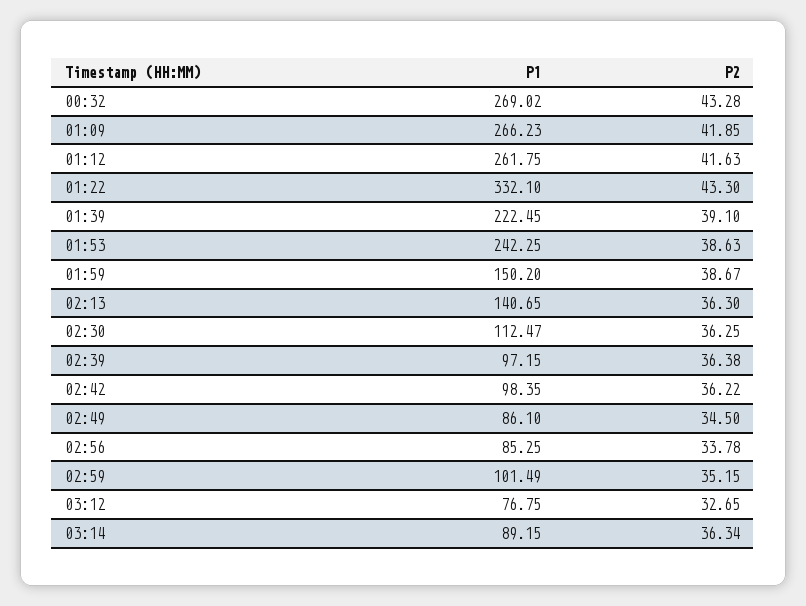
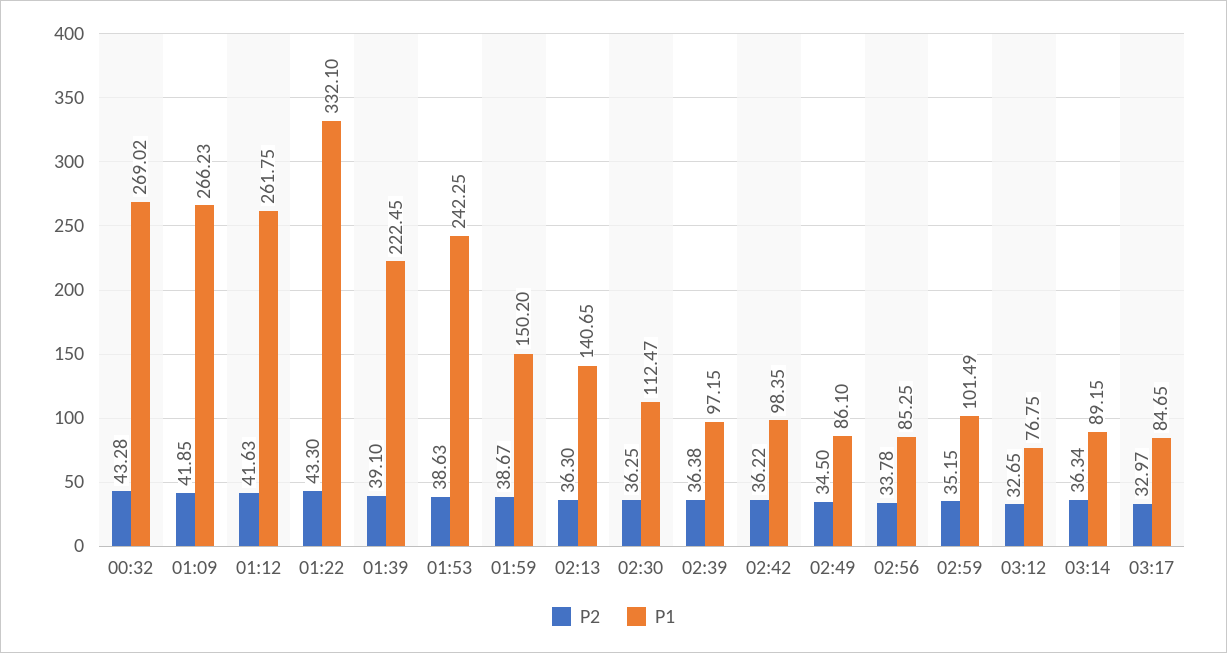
P2, 03:17: none -> 32.97
P1, 03:17: none -> 84.65

